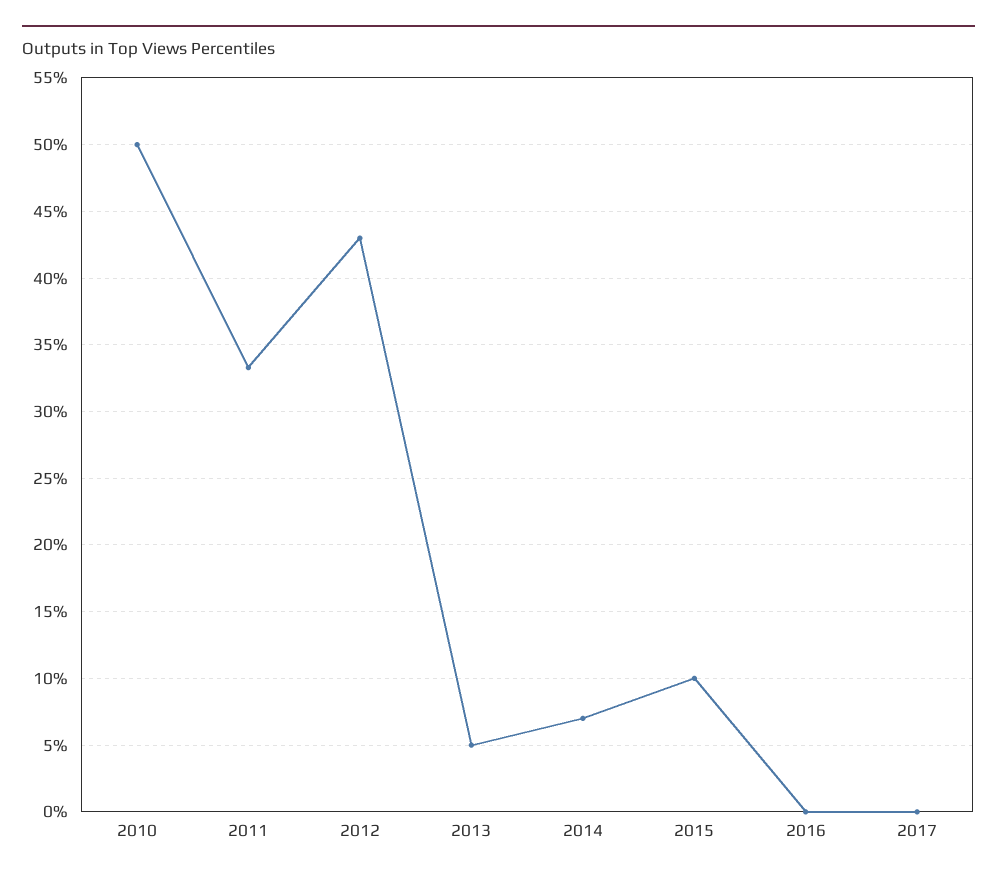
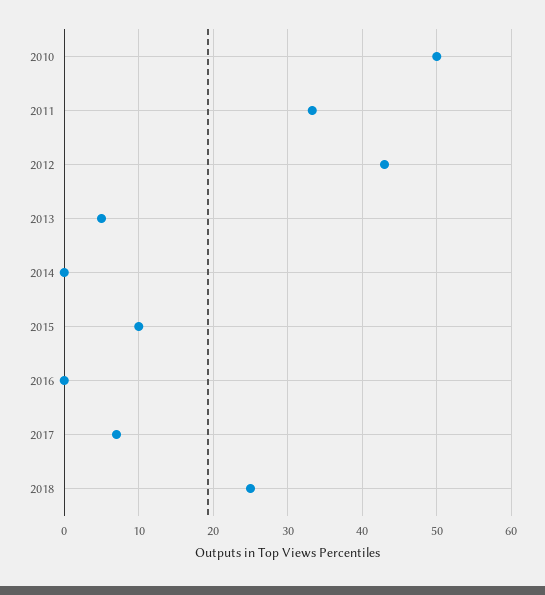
2014: 7 -> 0
2017: 0 -> 7
2018: none -> 25

